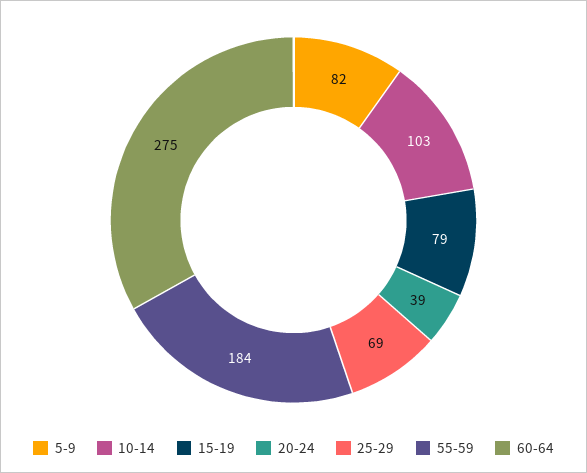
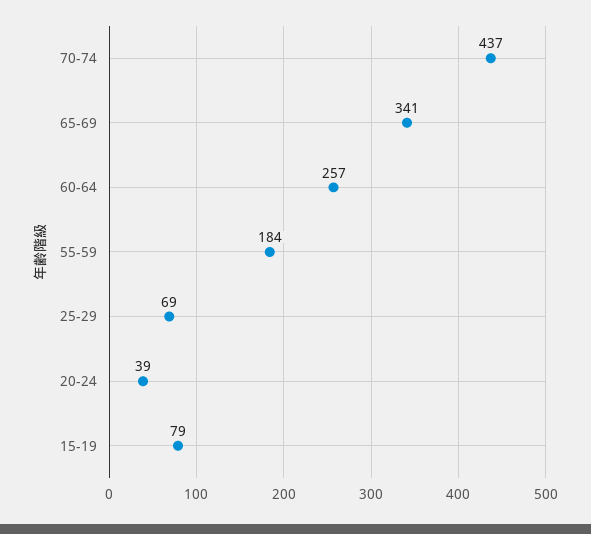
5-9: 82 -> none
10-14: 103 -> none
60-64: 275 -> 257
70-74: none -> 437
65-69: none -> 341

